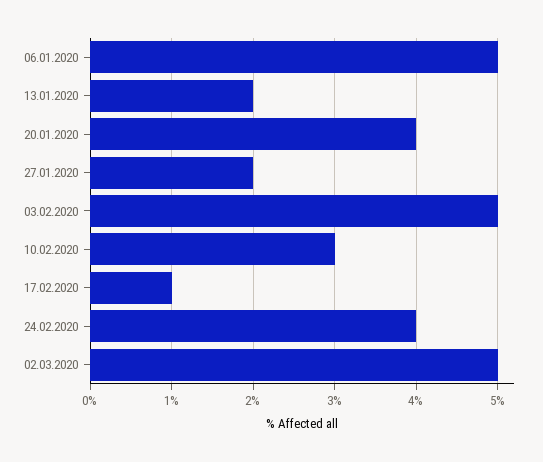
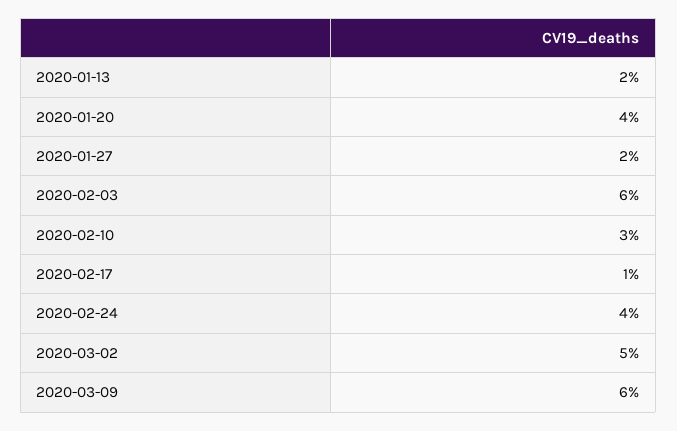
06.01.2020: 5 -> none
03.02.2020: 5 -> 6
2020-03-09: none -> 6

